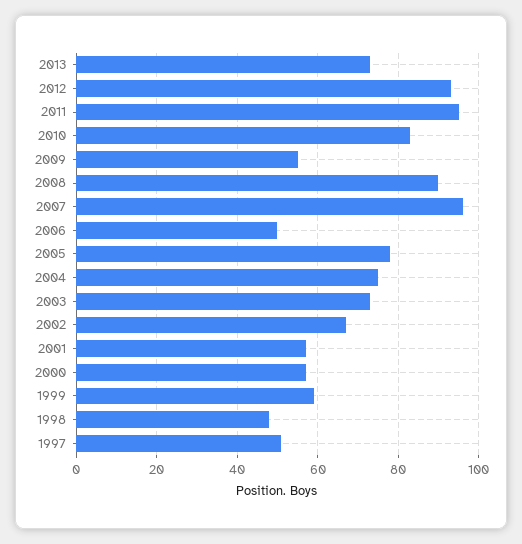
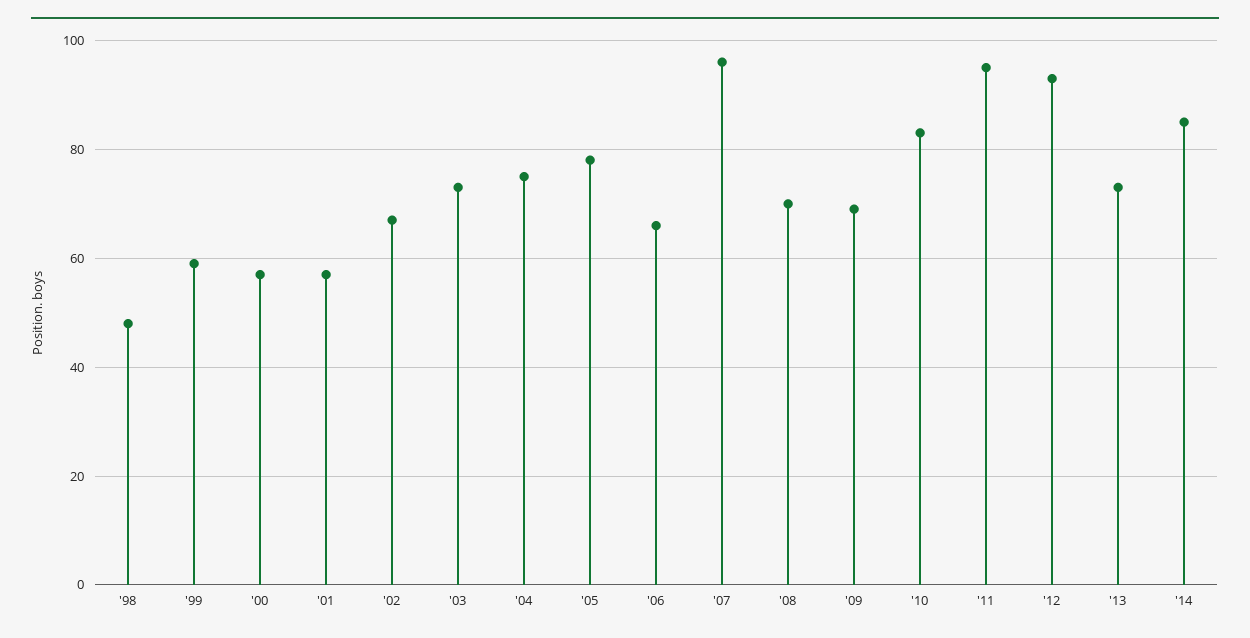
2009: 55 -> 70
2008: 90 -> 70
2006: 50 -> 65
1997: 50 -> none
'14: none -> 85

